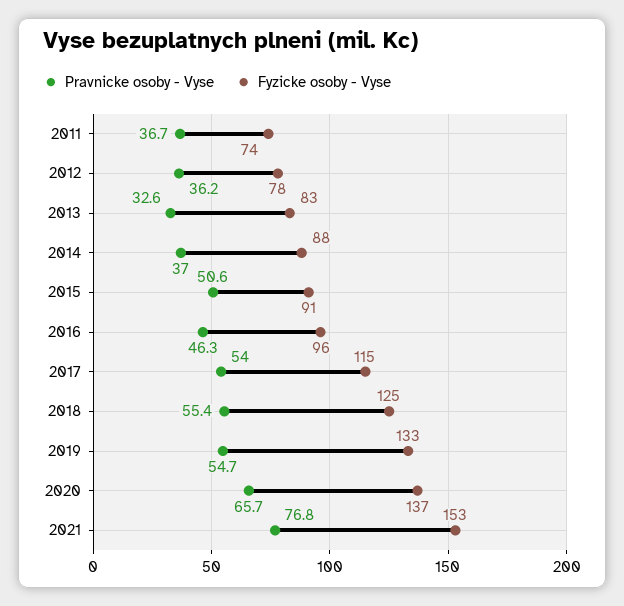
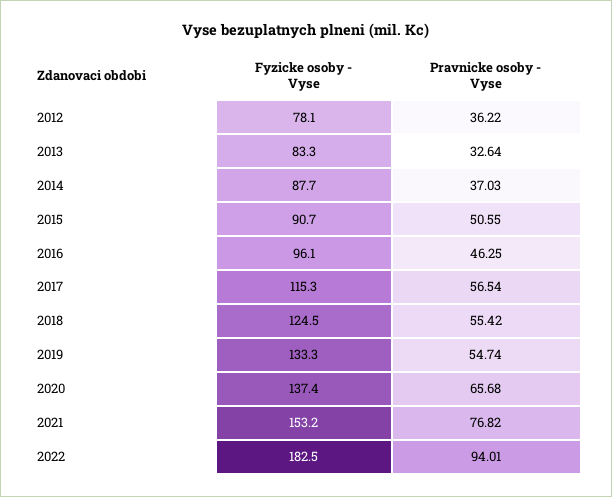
Pravnicke osoby - Vyse, 2011: 36.7 -> none
Fyzicke osoby - Vyse, 2011: 74 -> none
Pravnicke osoby - Vyse, 2017: 54 -> 56.54
Fyzicke osoby - Vyse, 2022: none -> 182.5
Pravnicke osoby - Vyse, 2022: none -> 94.01

